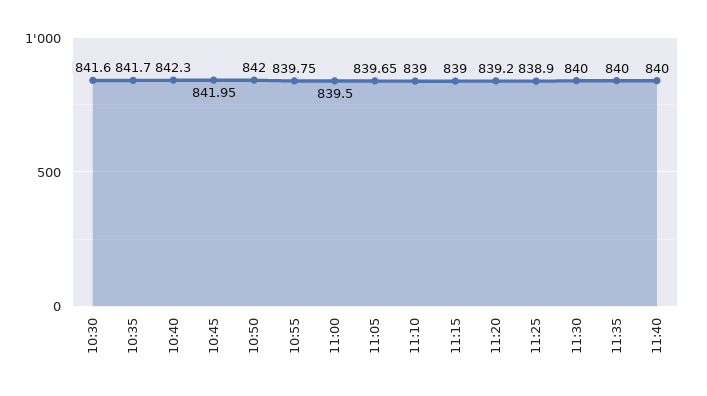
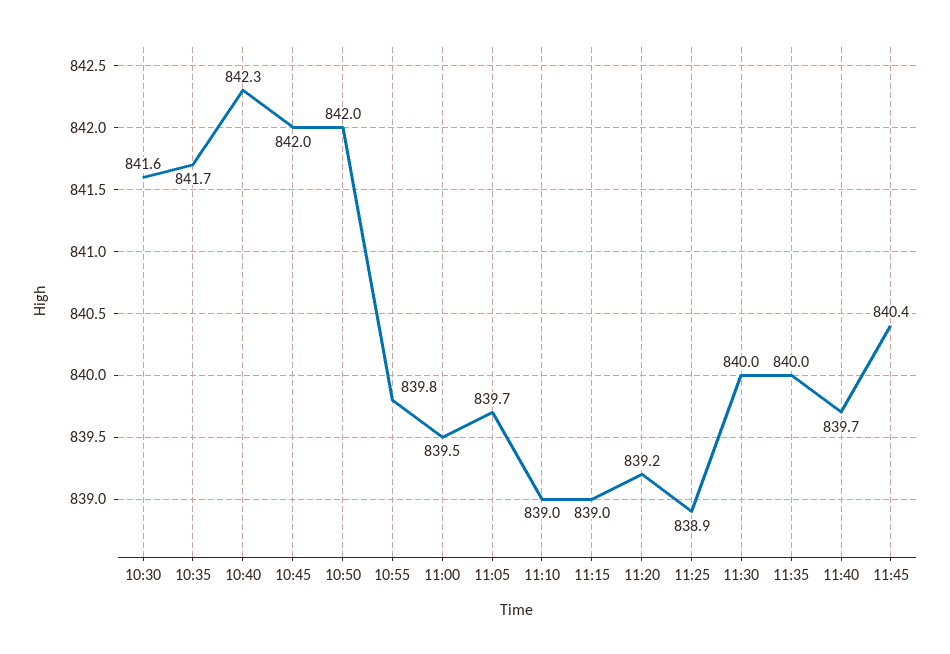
11:40: 840 -> 839.7
11:45: none -> 840.4

